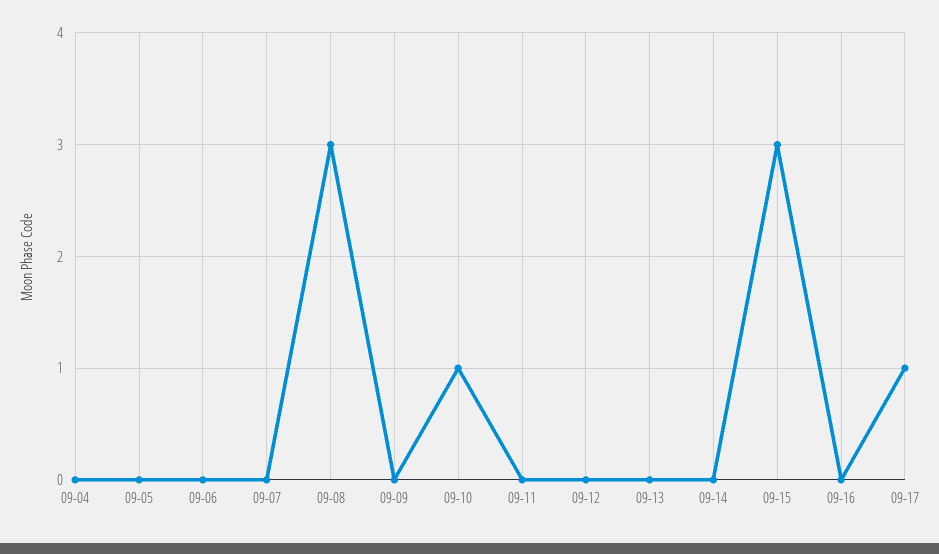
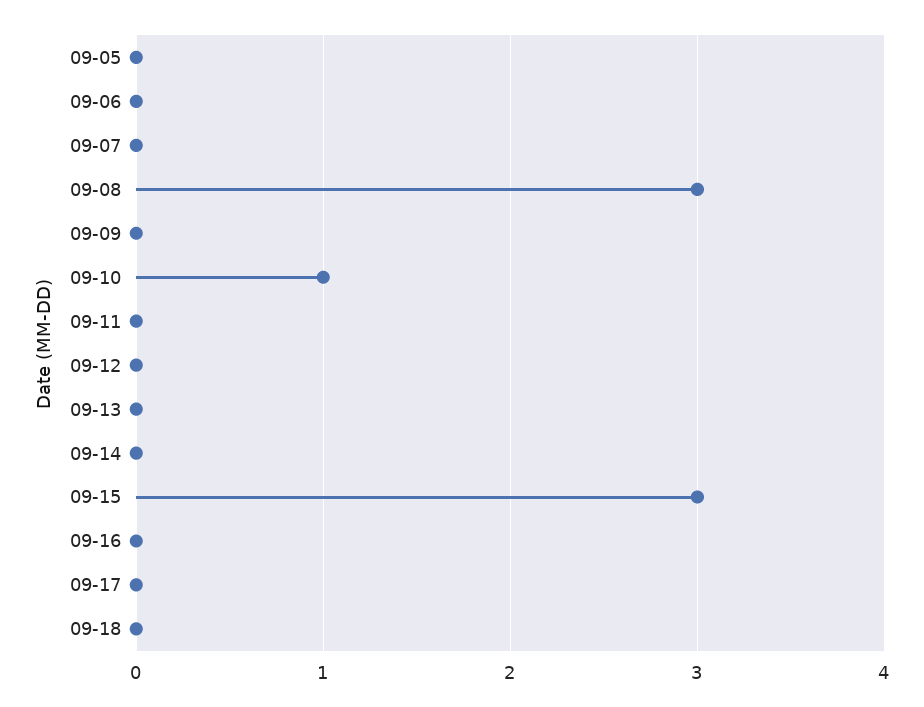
09-04: 0 -> none
09-17: 1 -> 0
09-18: none -> 0

